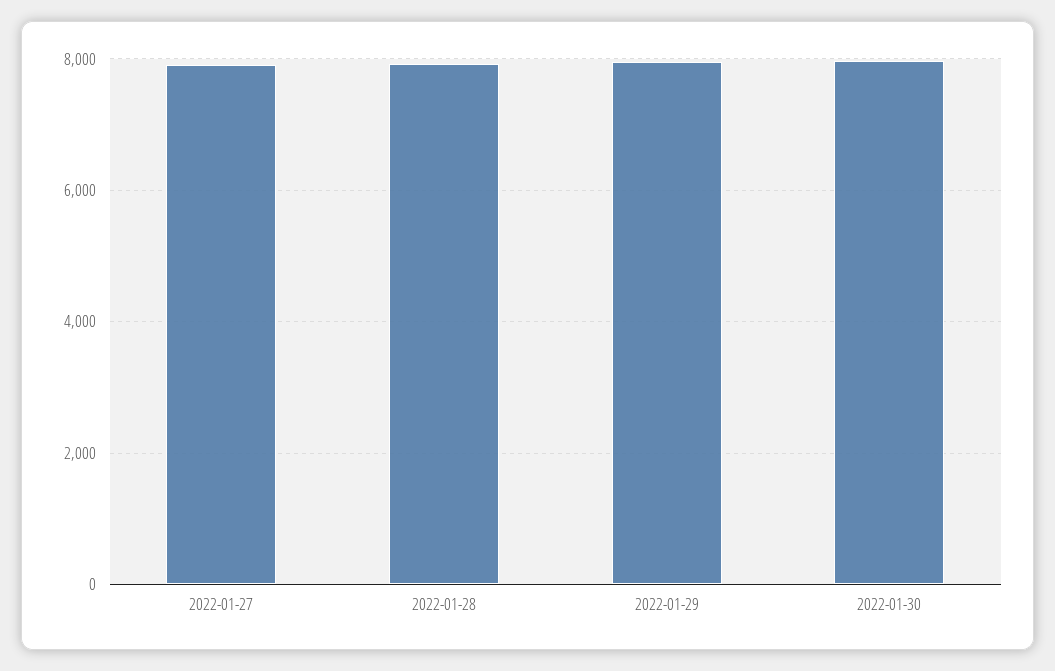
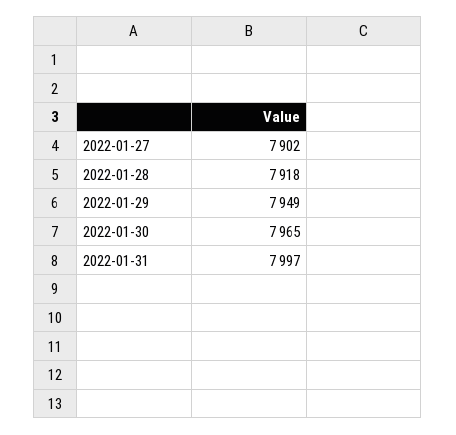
2022-01-31: none -> 7997

